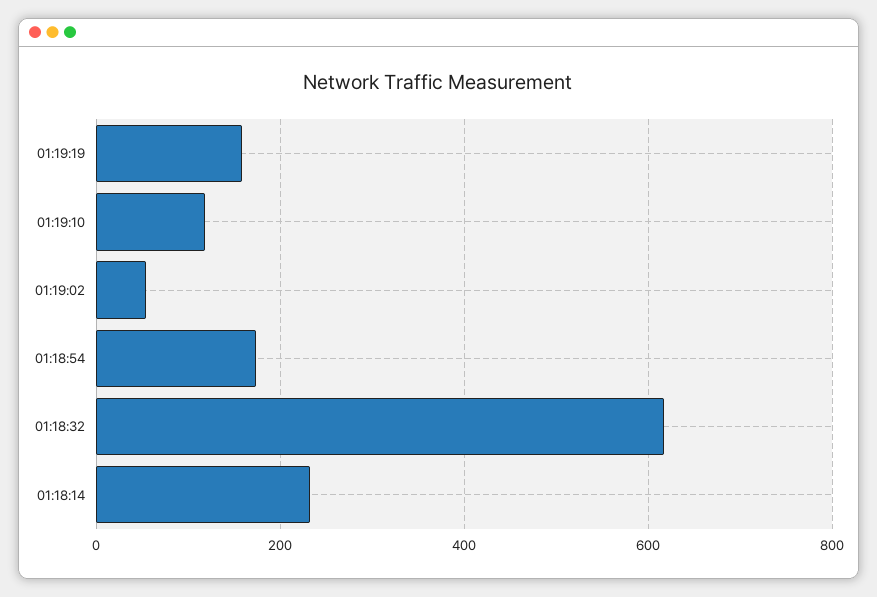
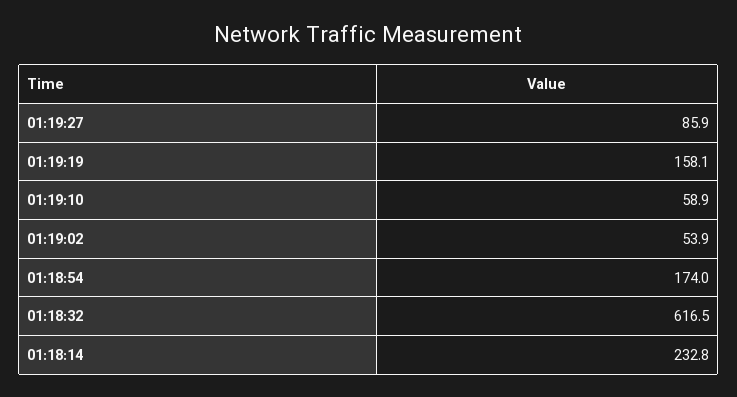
01:19:10: 120 -> 58.9
01:19:27: none -> 85.9

